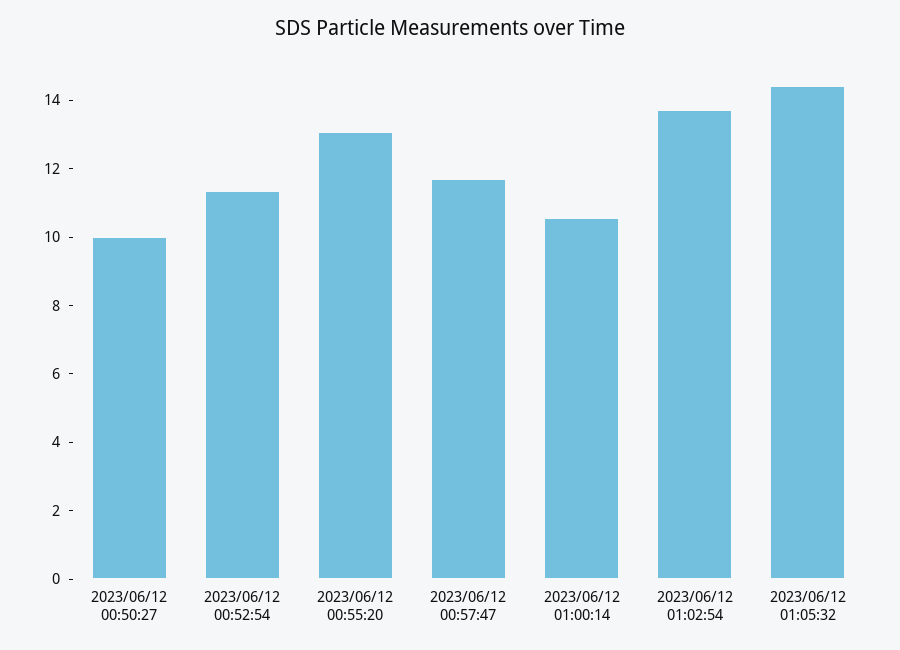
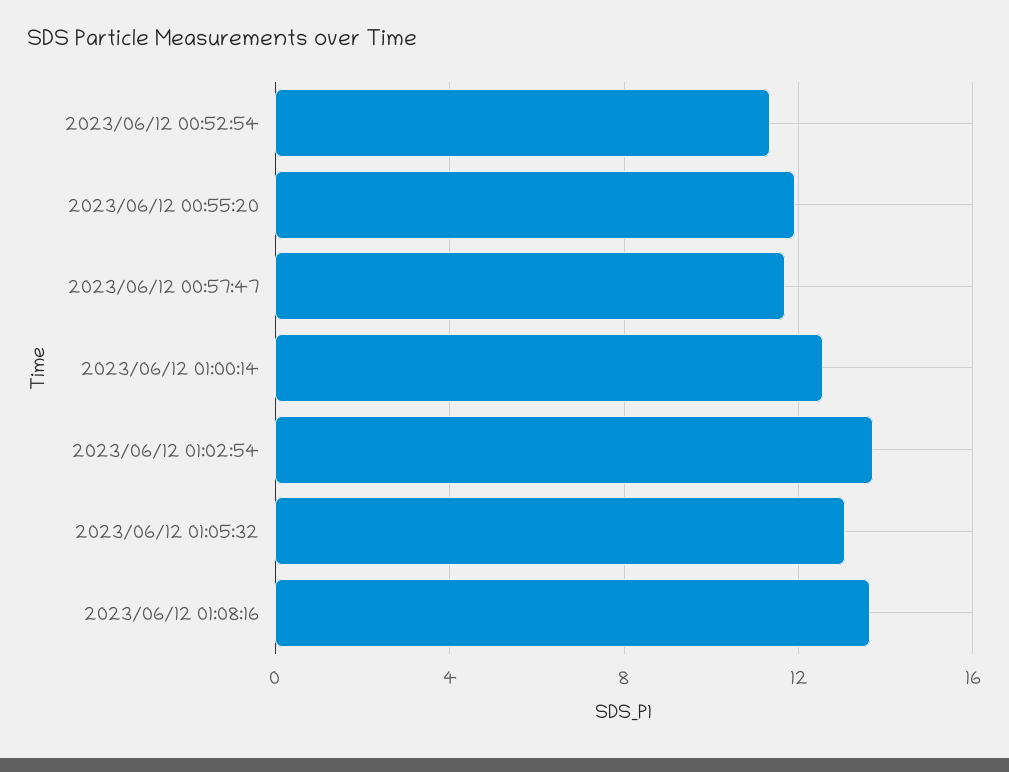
2023/06/12 00:50:27: 10 -> none
2023/06/12 00:55:20: 13 -> 12
2023/06/12 01:00:14: 10.5 -> 12.5
2023/06/12 01:05:32: 14.5 -> 13
2023/06/12 01:08:16: none -> 13.5

